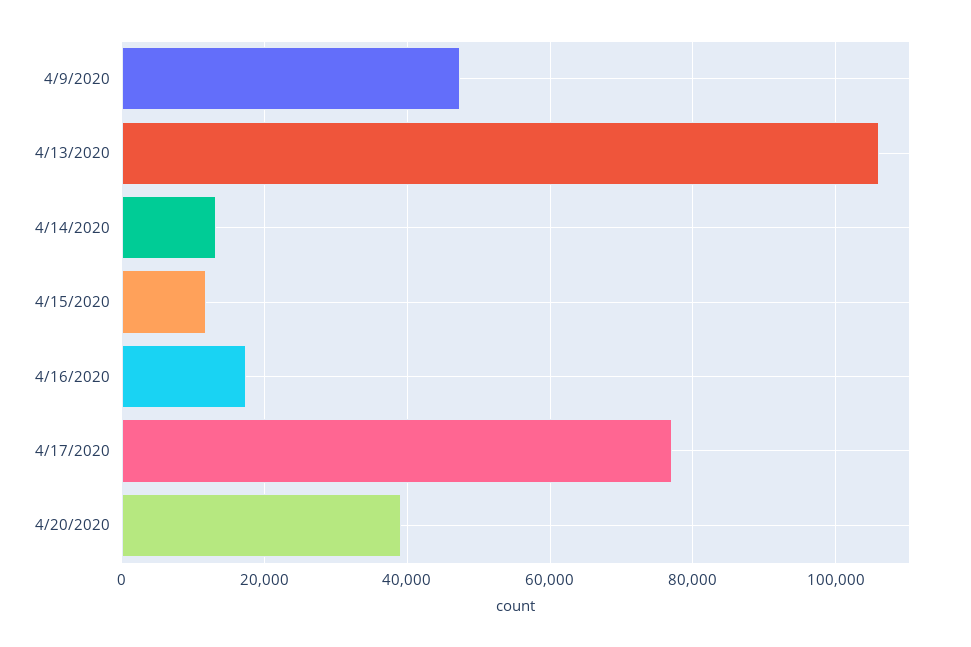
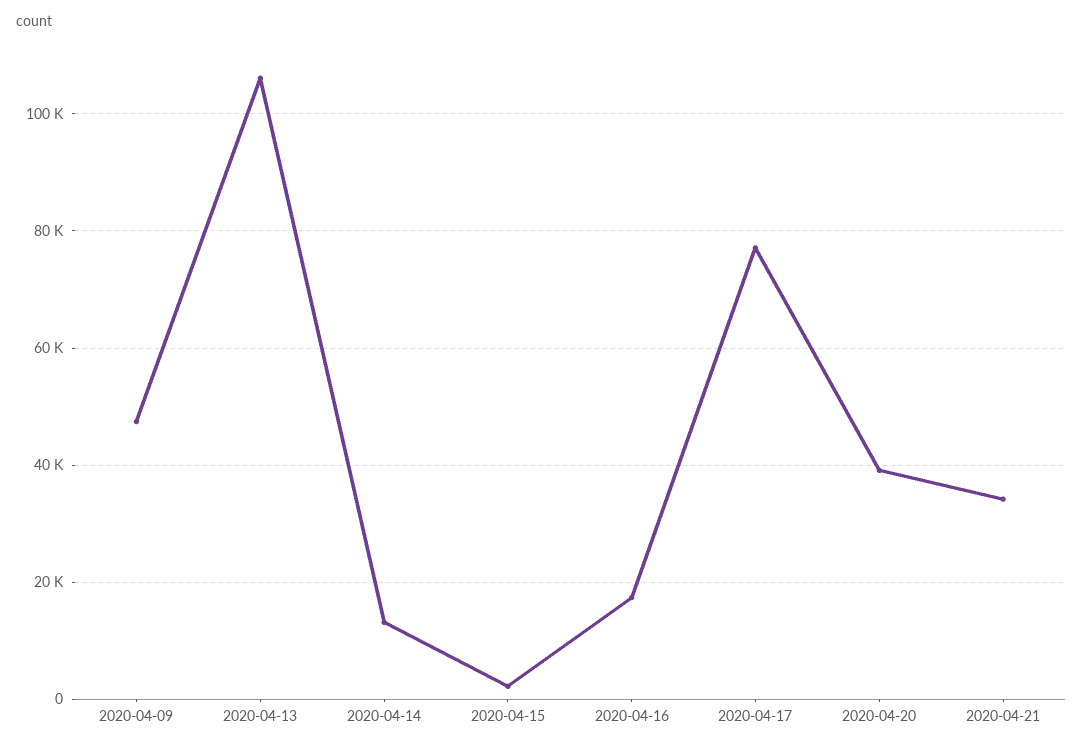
4/15/2020: 12000 -> 2000
2020-04-21: none -> 34000

